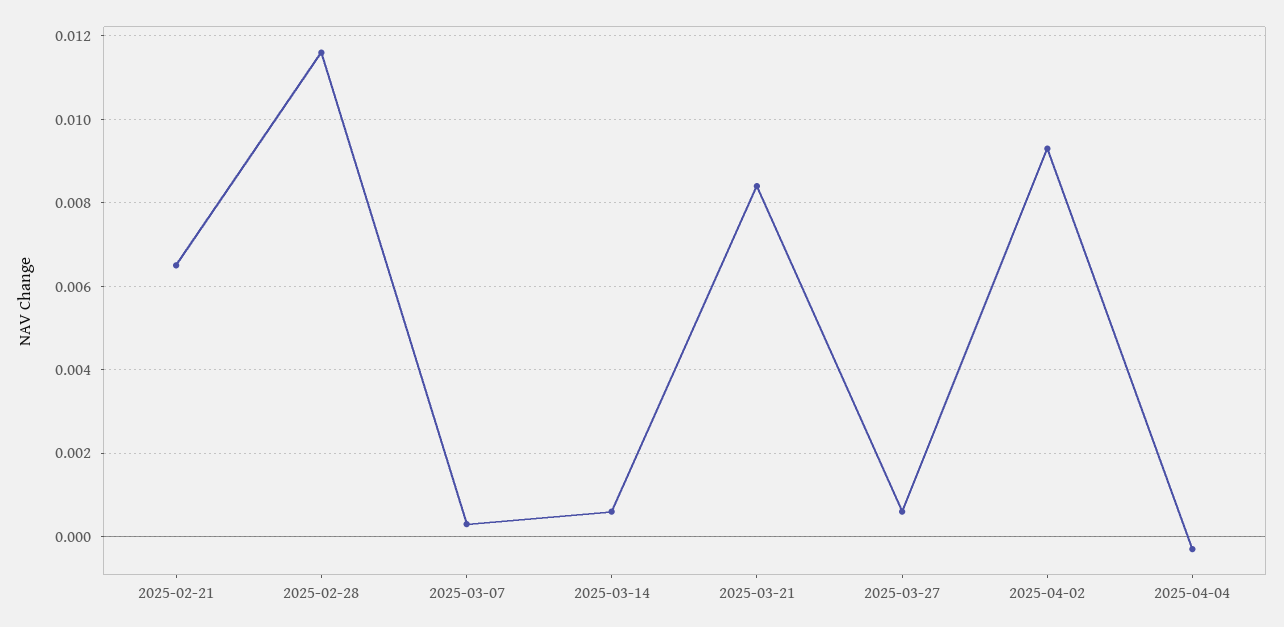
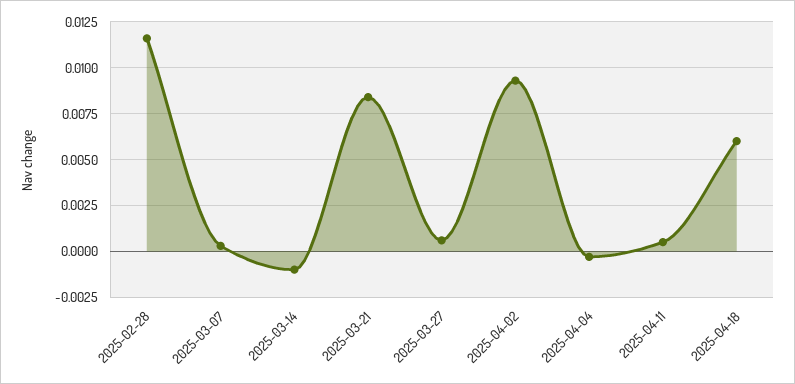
2025-02-21: 0.0065 -> none
2025-03-14: 0.0005 -> -0.001
2025-04-11: none -> 0.0005
2025-04-18: none -> 0.006

